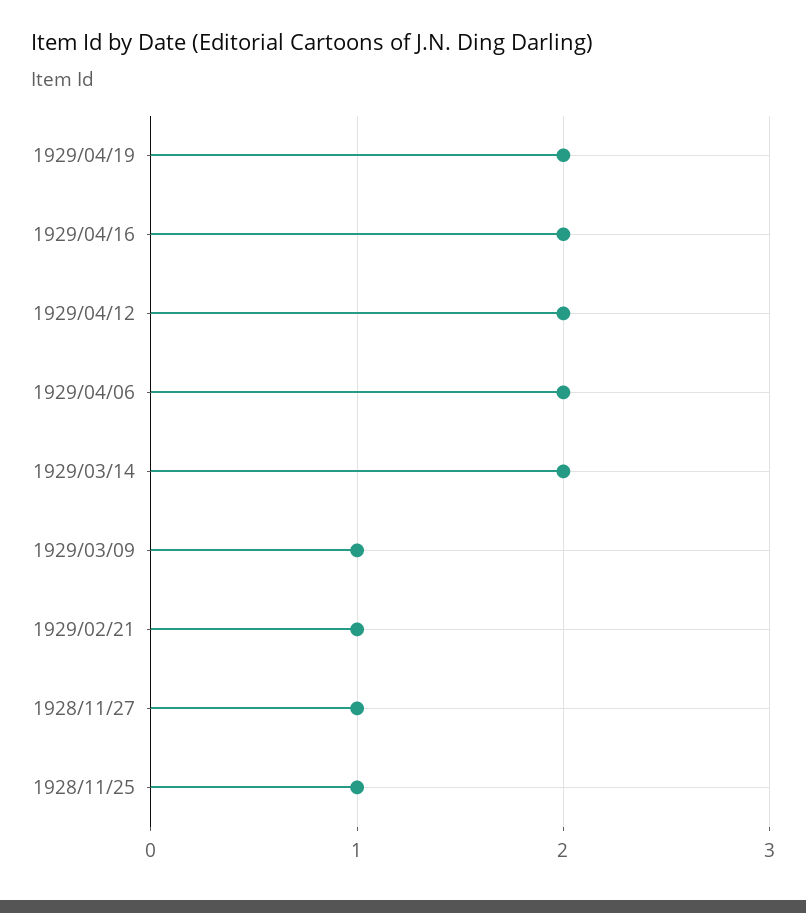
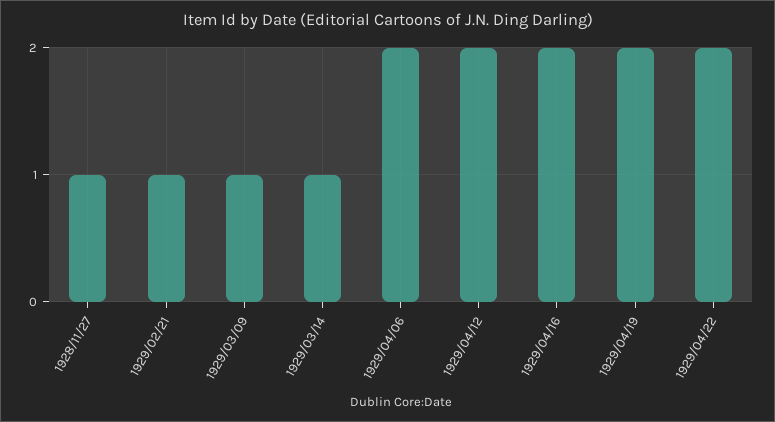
1929/03/14: 2 -> 1
1928/11/25: 1 -> none
1929/04/22: none -> 2

